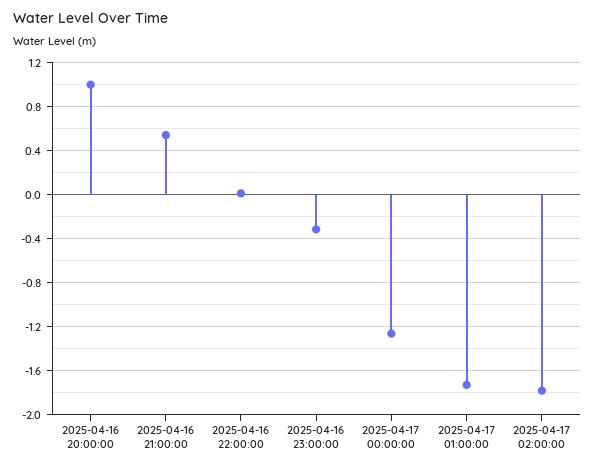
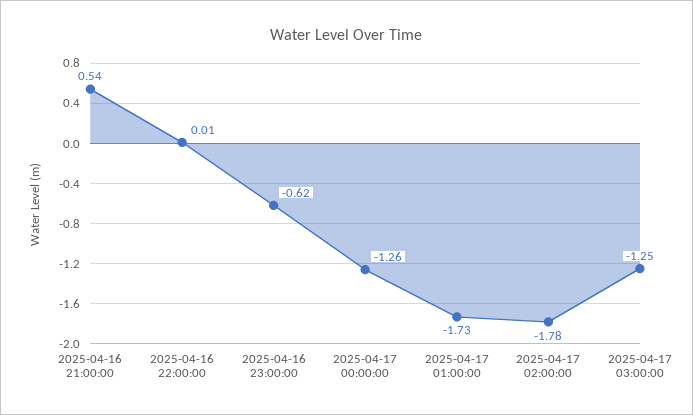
2025-04-16 20:00:00: 1 -> none
2025-04-16 23:00:00: -0.3 -> -0.62
2025-04-17 03:00:00: none -> -1.25

